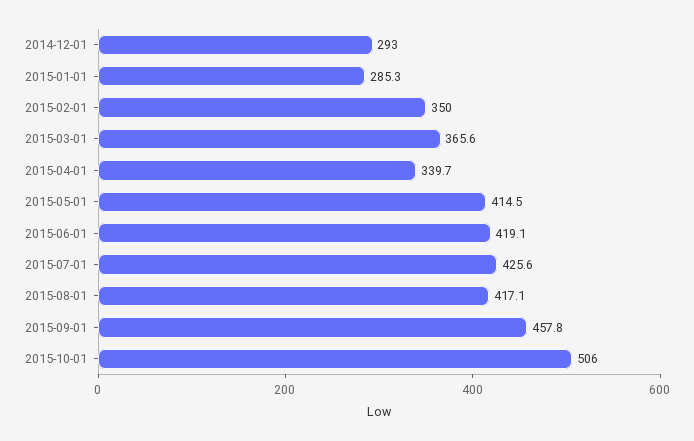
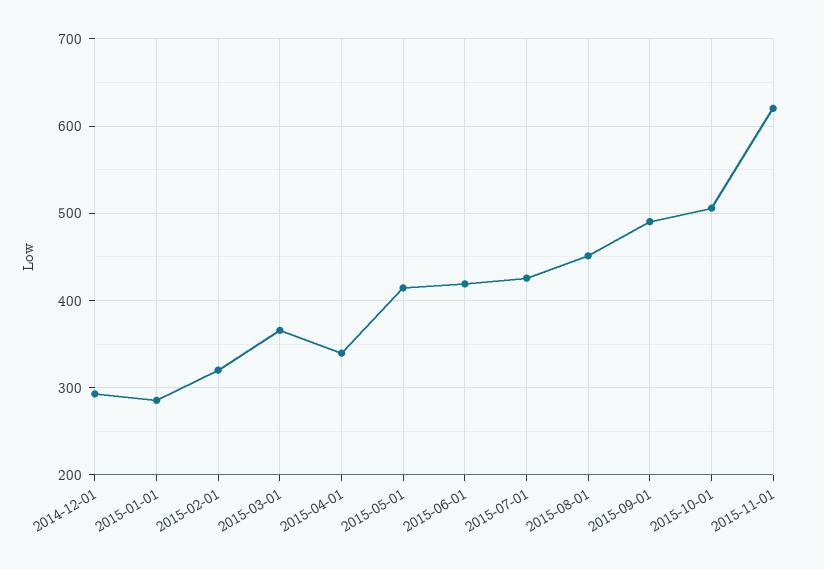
2015-02-01: 350 -> 320
2015-08-01: 417.1 -> 450
2015-09-01: 457.8 -> 490
2015-11-01: none -> 620

